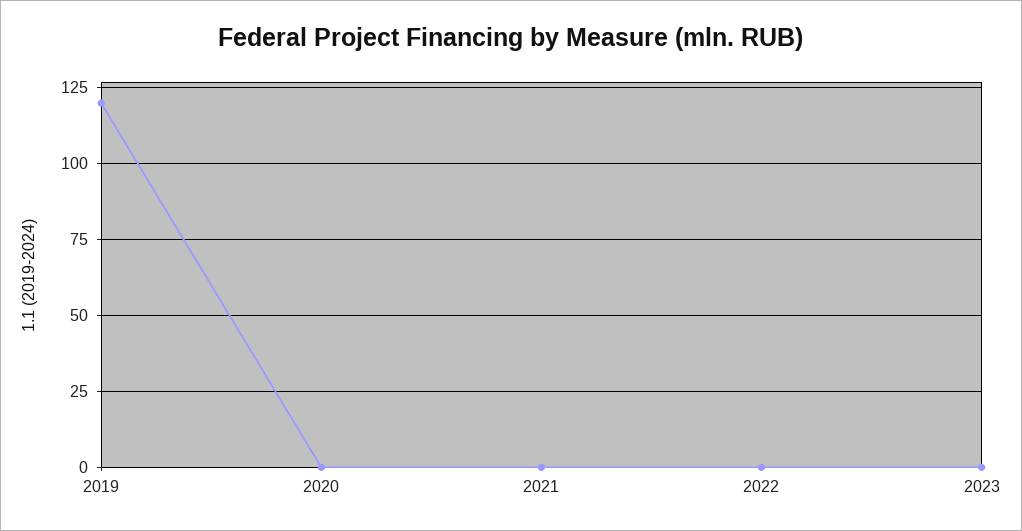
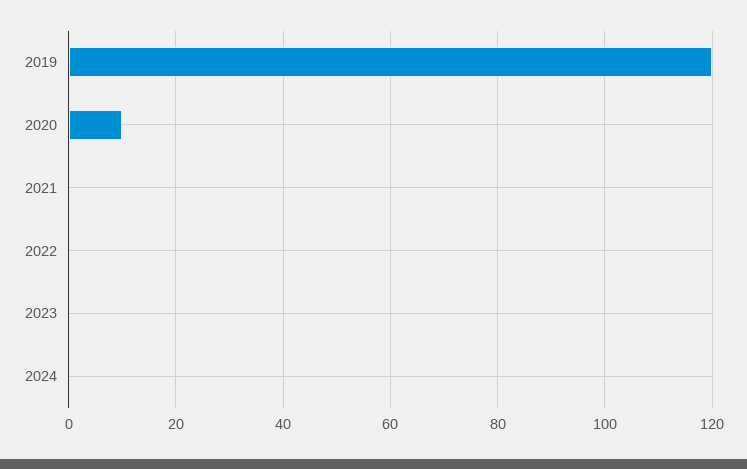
2020: 0 -> 10
2024: none -> 0

